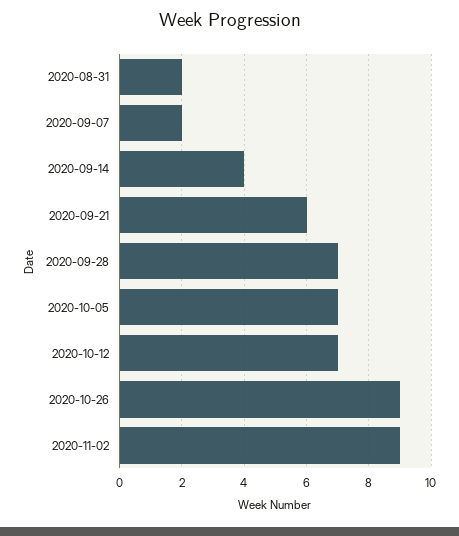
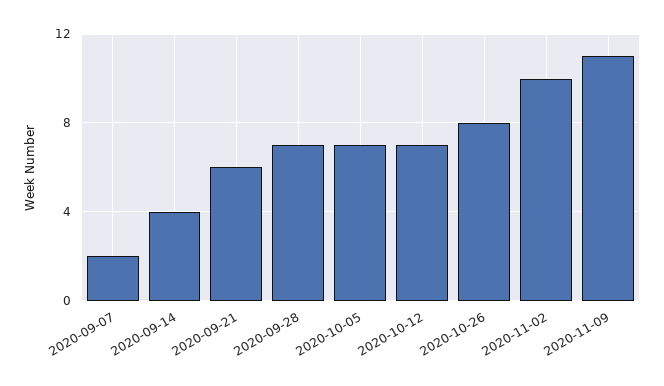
2020-08-31: 2 -> none
2020-10-26: 9 -> 8
2020-11-02: 9 -> 10
2020-11-09: none -> 11

